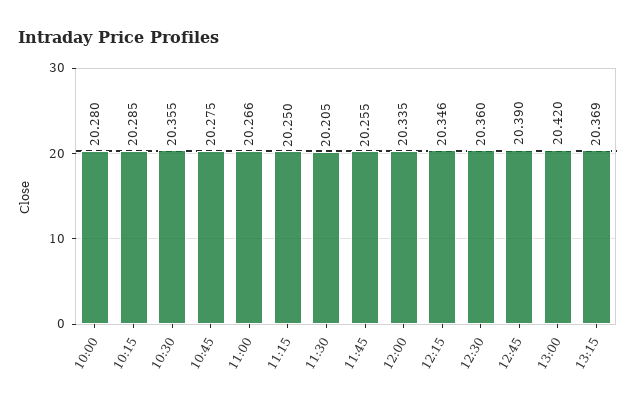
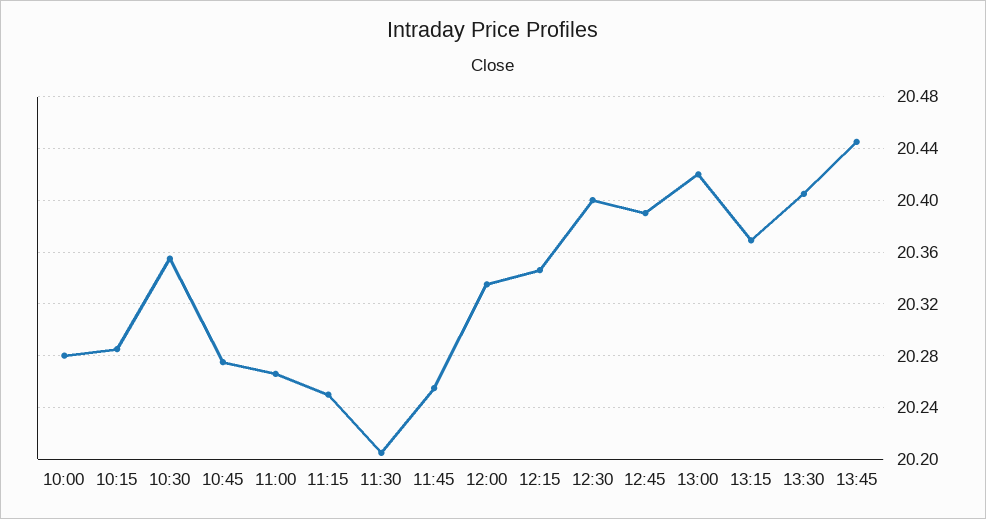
12:30: 20.36 -> 20.4
13:30: none -> 20.405
13:45: none -> 20.445

